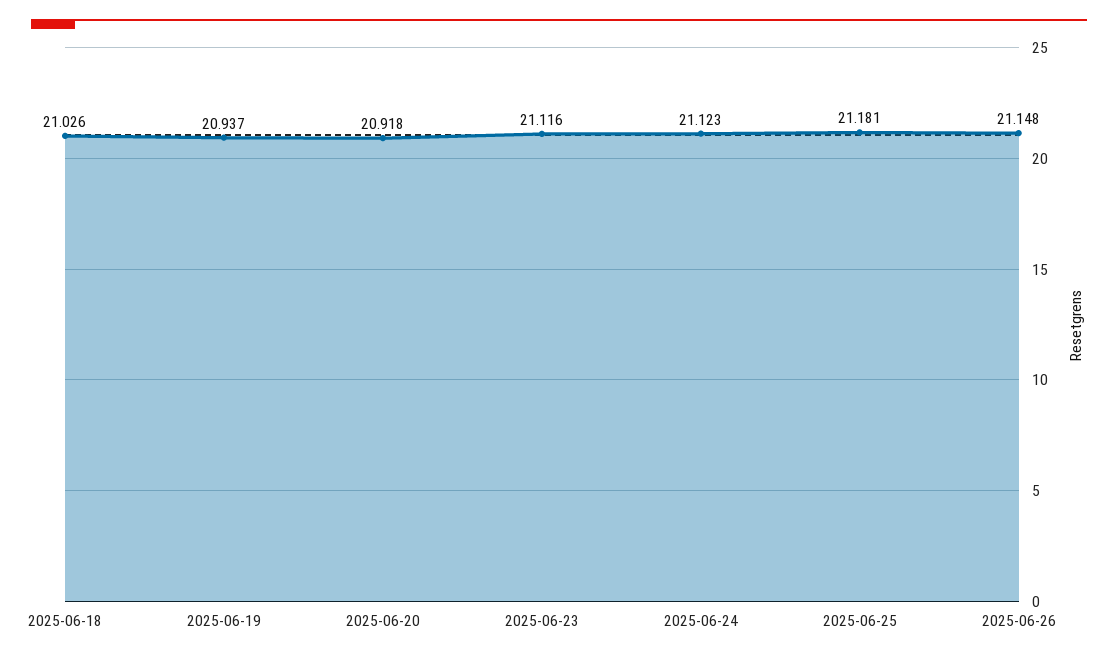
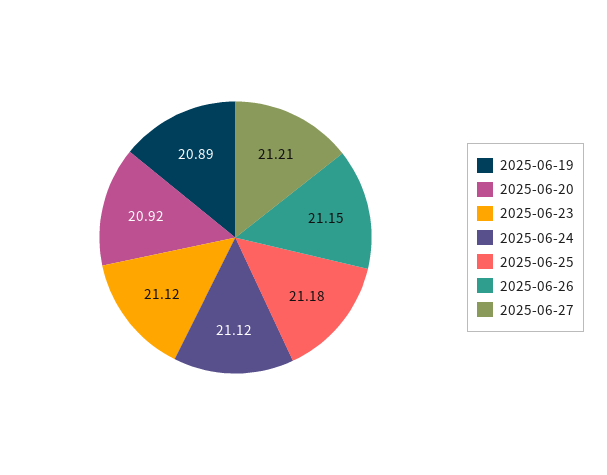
2025-06-18: 21.026 -> none
2025-06-19: 20.937 -> 20.89
2025-06-27: none -> 21.21

